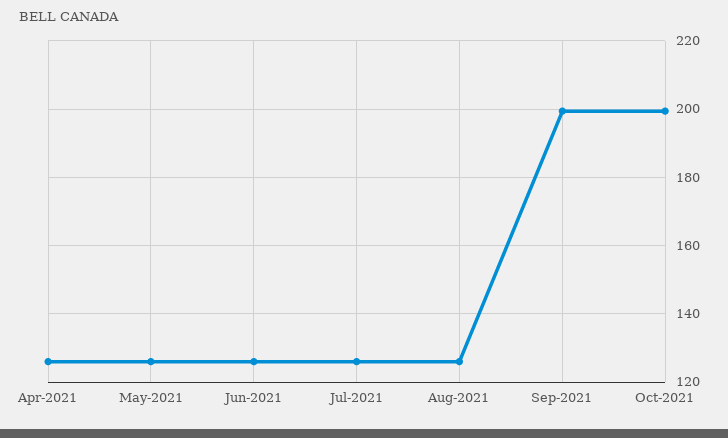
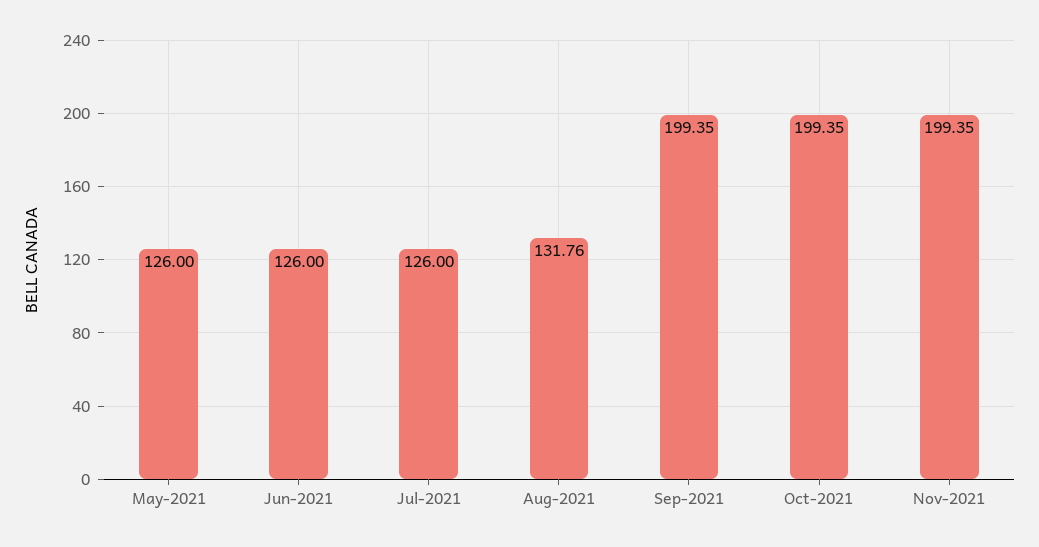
Apr-2021: 126 -> none
Aug-2021: 126 -> 131.76
Nov-2021: none -> 199.35

